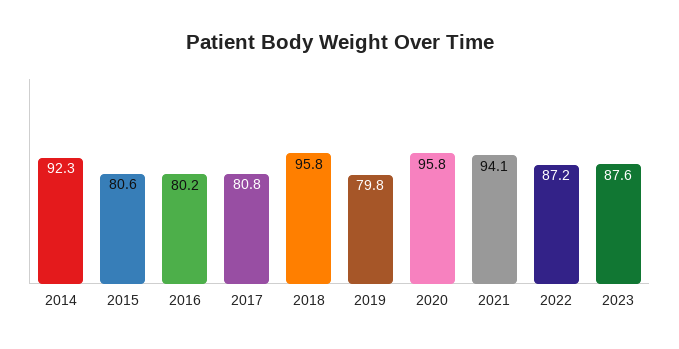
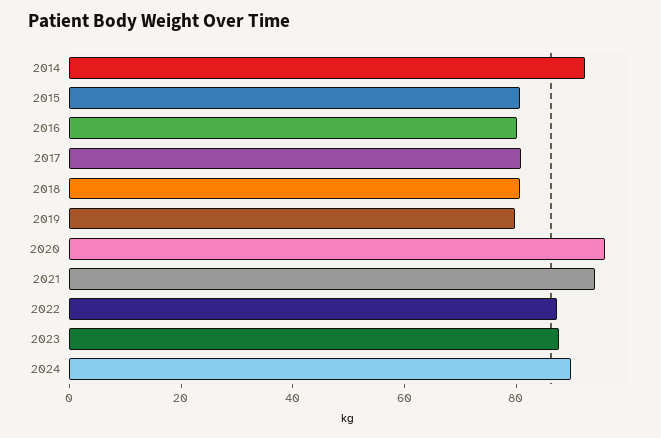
2018: 95.8 -> 80
2024: none -> 90

